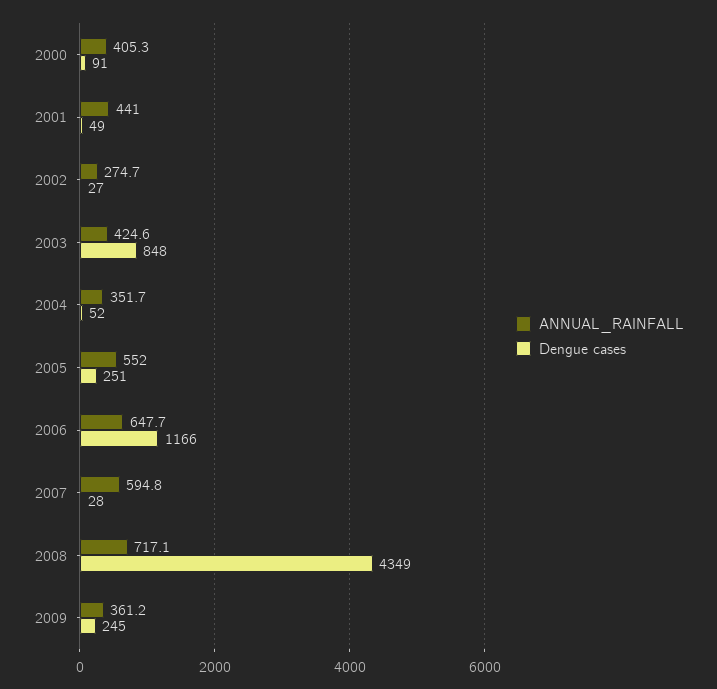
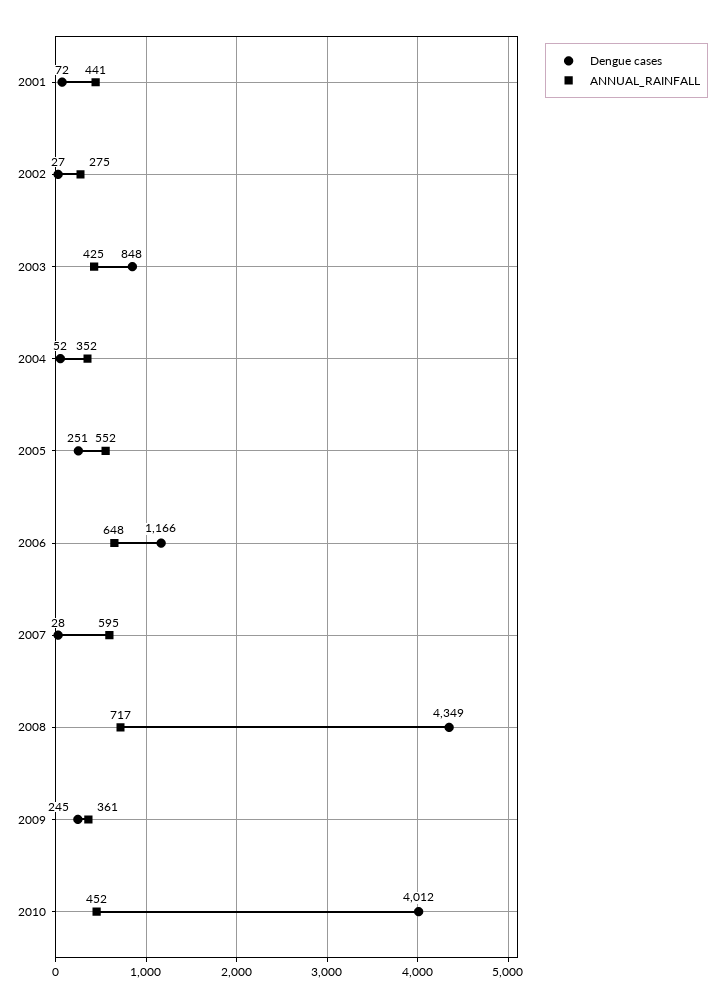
ANNUAL_RAINFALL, 2000: 405.3 -> none
Dengue cases, 2000: 91 -> none
Dengue cases, 2001: 49 -> 72
Dengue cases, 2010: none -> 4012
ANNUAL_RAINFALL, 2010: none -> 452

